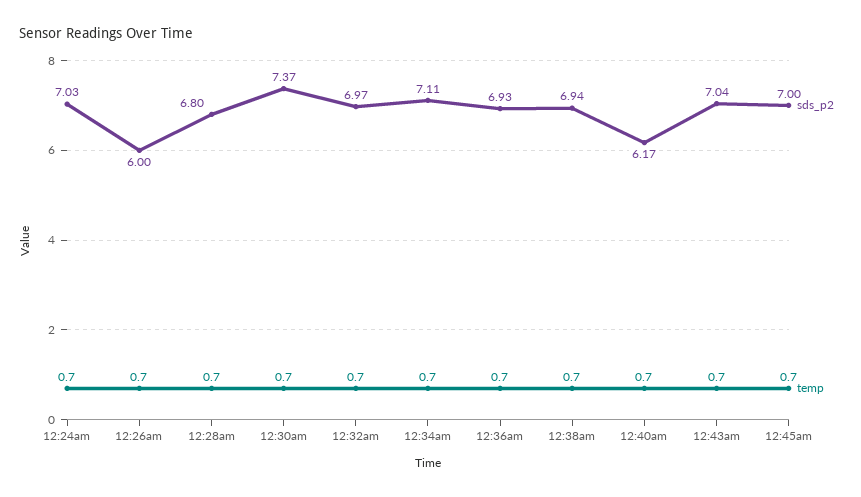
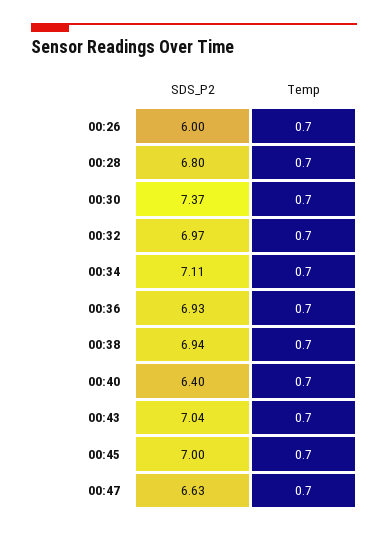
sds_p2, 12:24am: 7.03 -> none
temp, 12:24am: 0.7 -> none
sds_p2, 12:40am: 6.17 -> 6.4
sds_p2, 00:47: none -> 6.63
temp, 00:47: none -> 0.7

